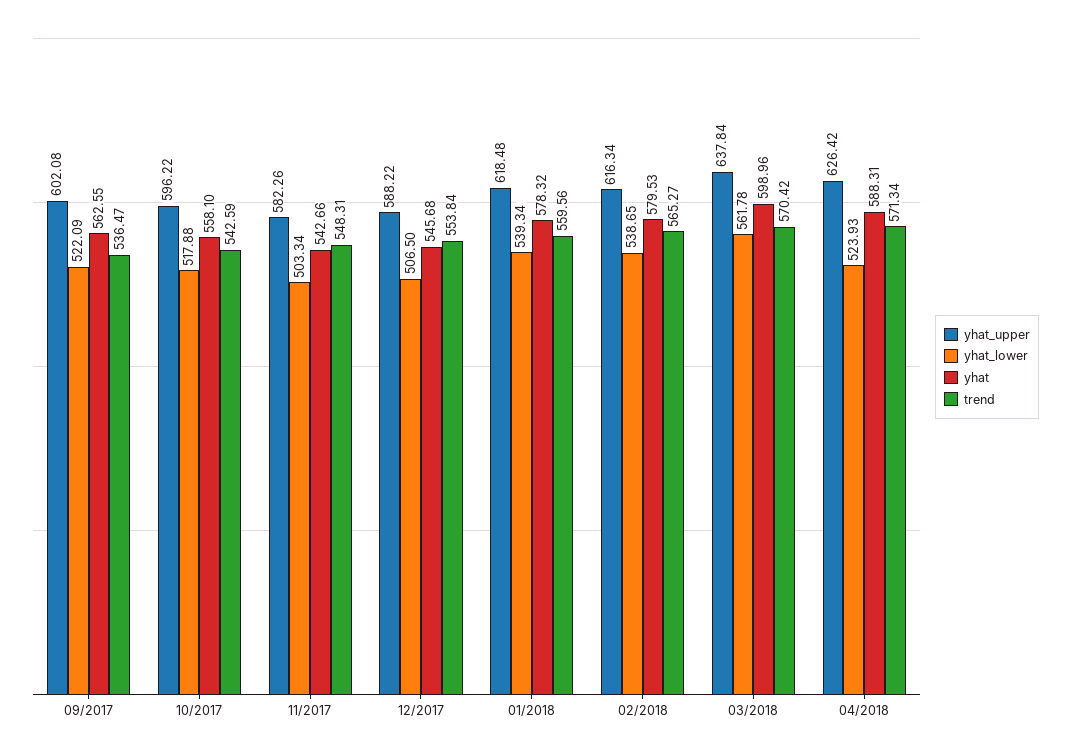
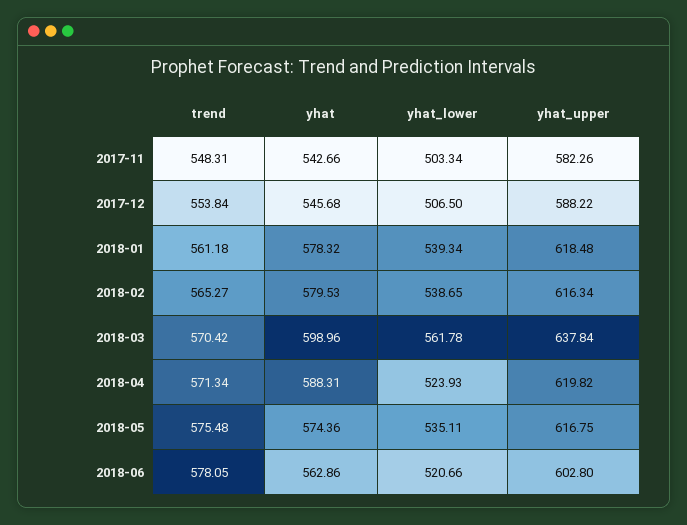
yhat_upper, 09/2017: 602.08 -> none
yhat_lower, 09/2017: 522.09 -> none
yhat, 09/2017: 562.55 -> none
trend, 09/2017: 536.47 -> none
yhat_upper, 10/2017: 596.22 -> none
yhat_lower, 10/2017: 517.88 -> none
yhat, 10/2017: 558.1 -> none
trend, 10/2017: 542.59 -> none
trend, 01/2018: 559.56 -> 561.18
yhat_upper, 04/2018: 626.42 -> 619.82
trend, 2018-05: none -> 575.48
yhat, 2018-05: none -> 574.36
yhat_lower, 2018-05: none -> 535.11
yhat_upper, 2018-05: none -> 616.75
trend, 2018-06: none -> 578.05
yhat, 2018-06: none -> 562.86
yhat_lower, 2018-06: none -> 520.66
yhat_upper, 2018-06: none -> 602.8

